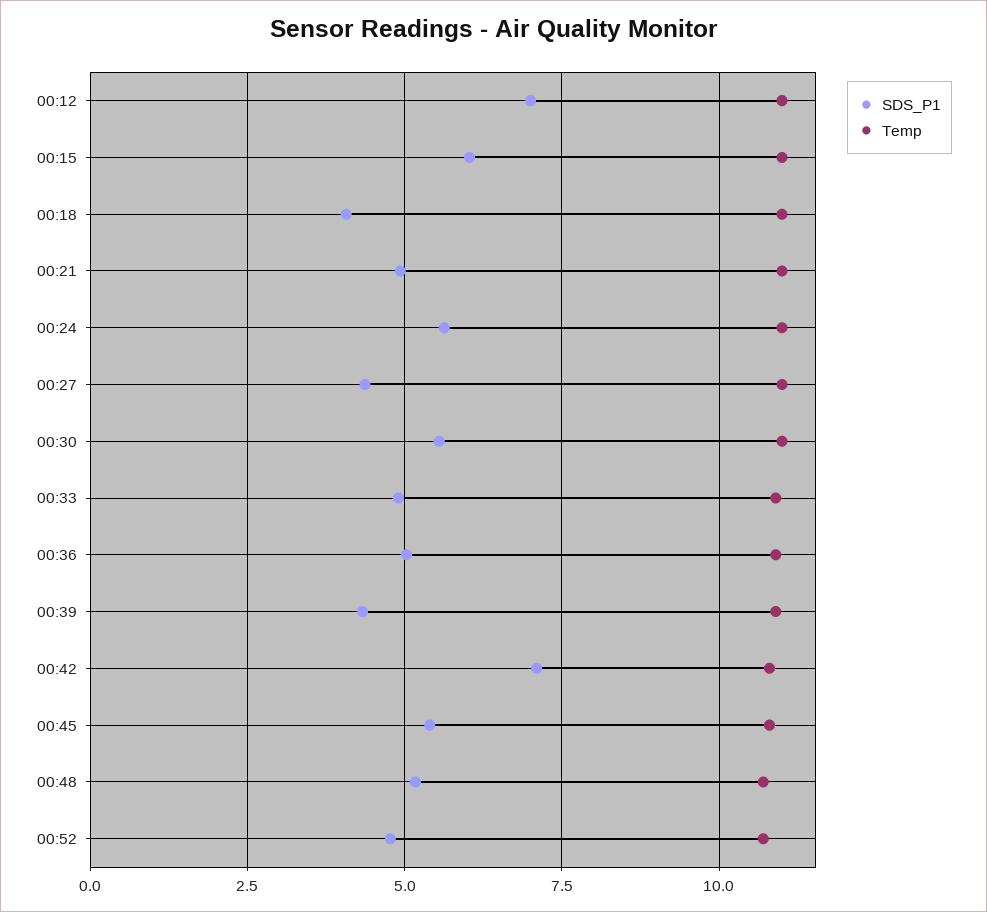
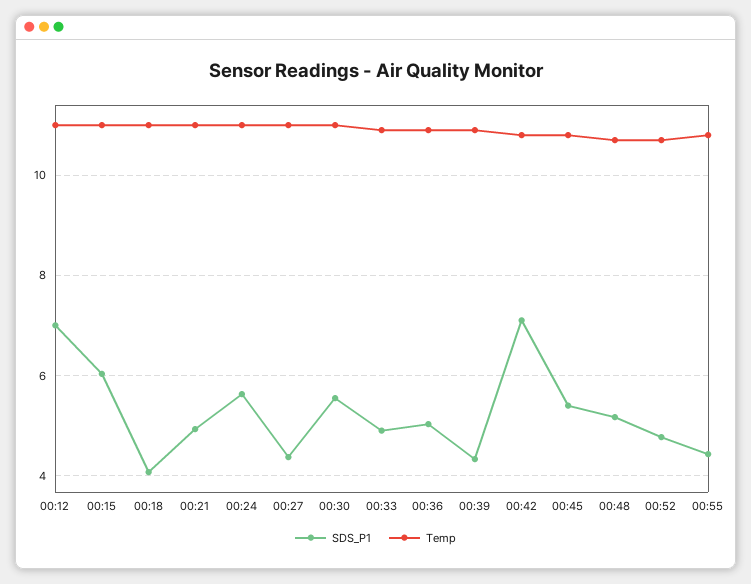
SDS_P1, 00:55: none -> 4.4
Temp, 00:55: none -> 10.8

